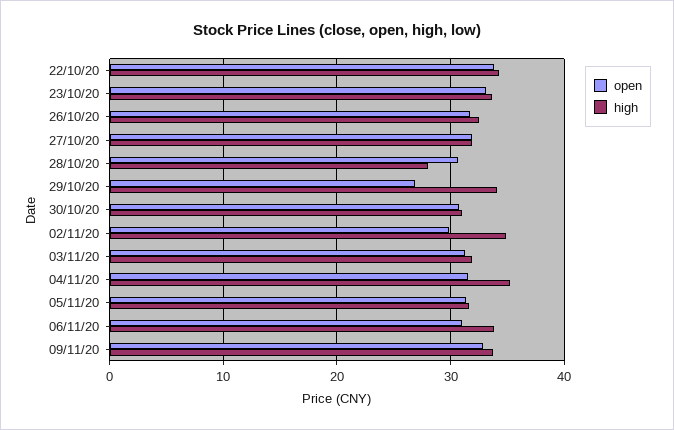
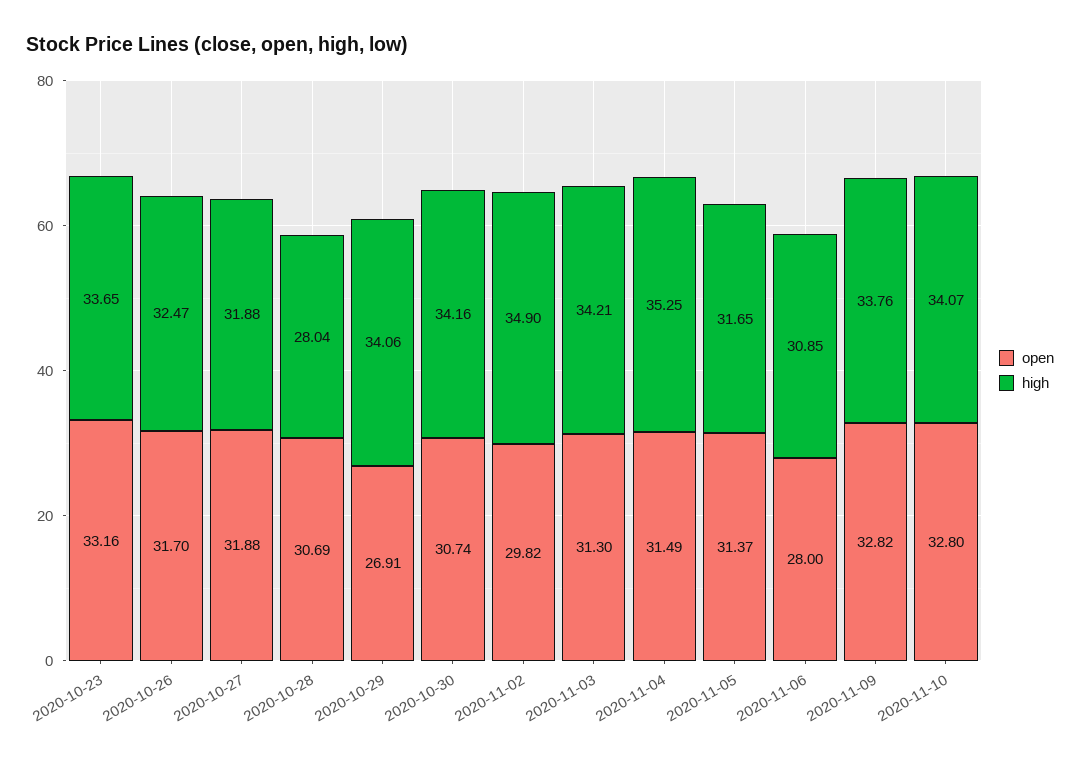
open, 22/10/20: 34 -> none
high, 22/10/20: 34 -> none
high, 30/10/20: 31 -> 34.16
high, 03/11/20: 32 -> 34.21
open, 06/11/20: 31 -> 28
high, 06/11/20: 34 -> 30.85
open, 2020-11-10: none -> 32.8
high, 2020-11-10: none -> 34.07

